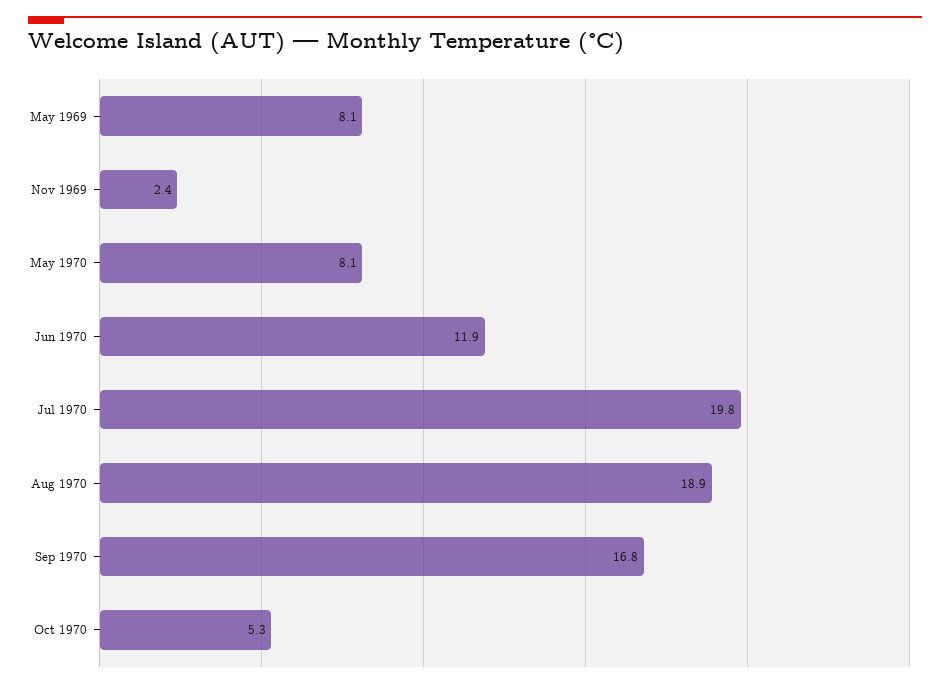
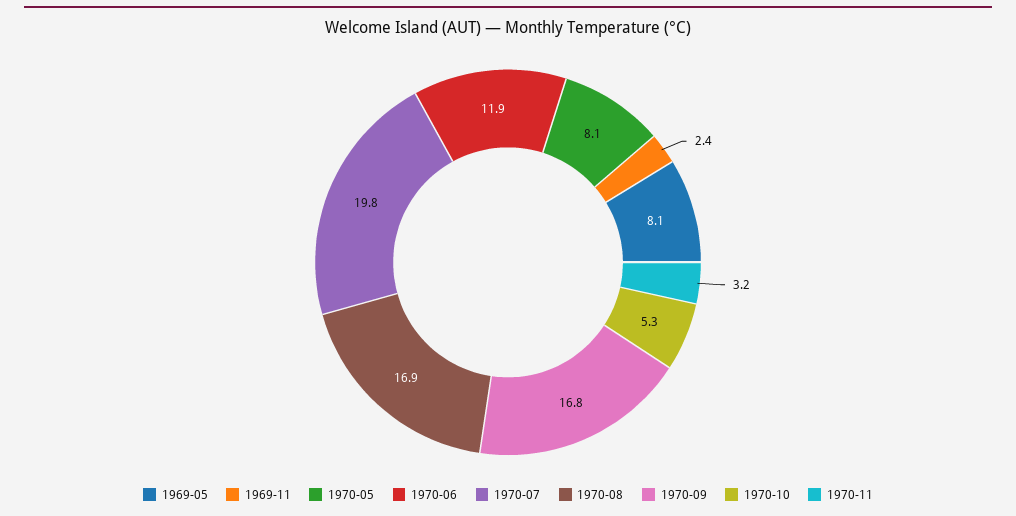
Aug 1970: 18.9 -> 16.9
1970-11: none -> 3.2

